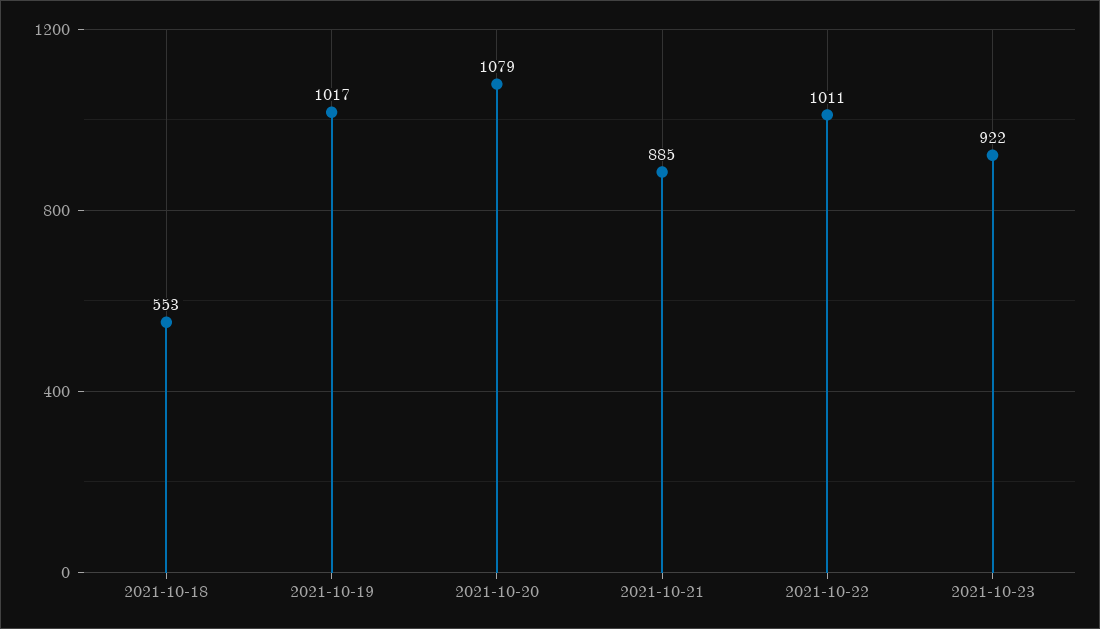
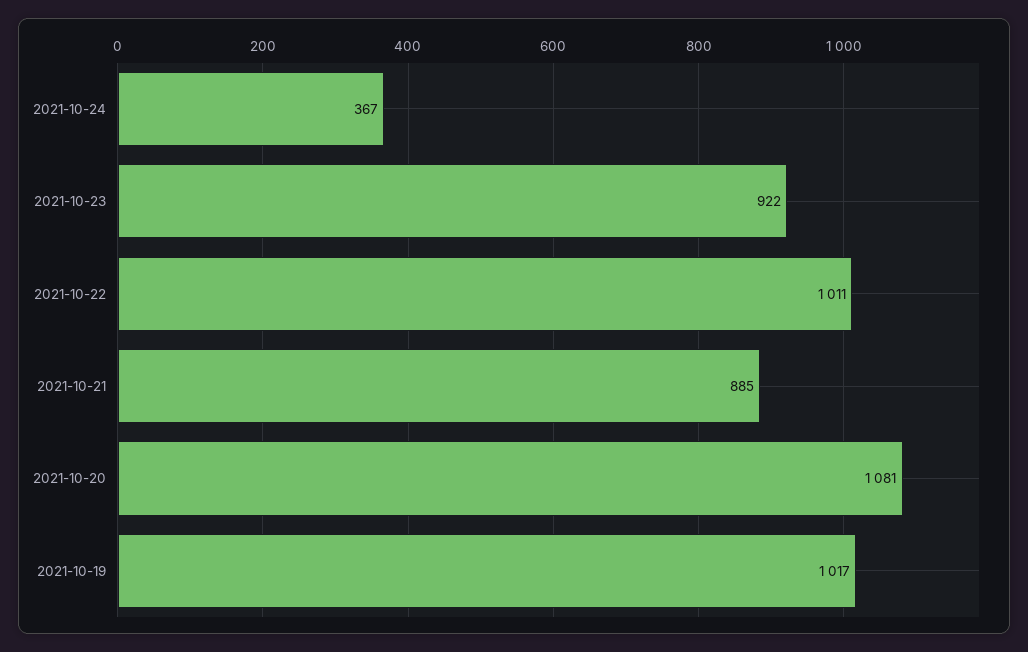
2021-10-18: 553 -> none
2021-10-20: 1079 -> 1081
2021-10-24: none -> 367

